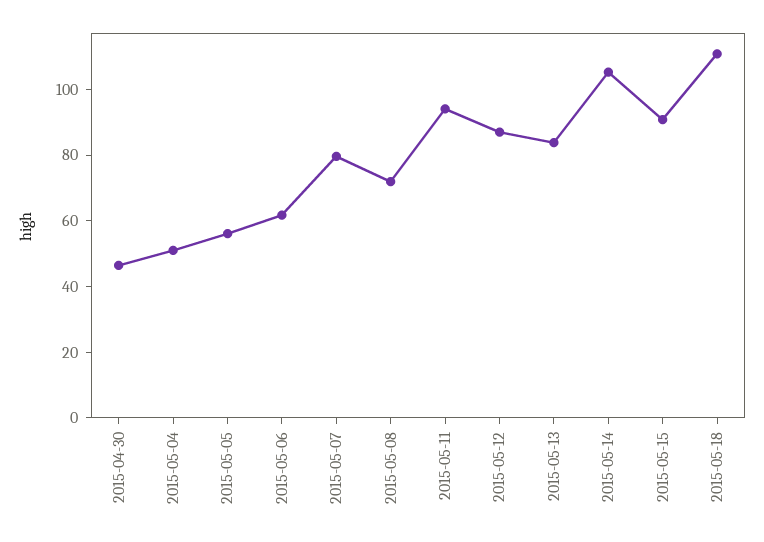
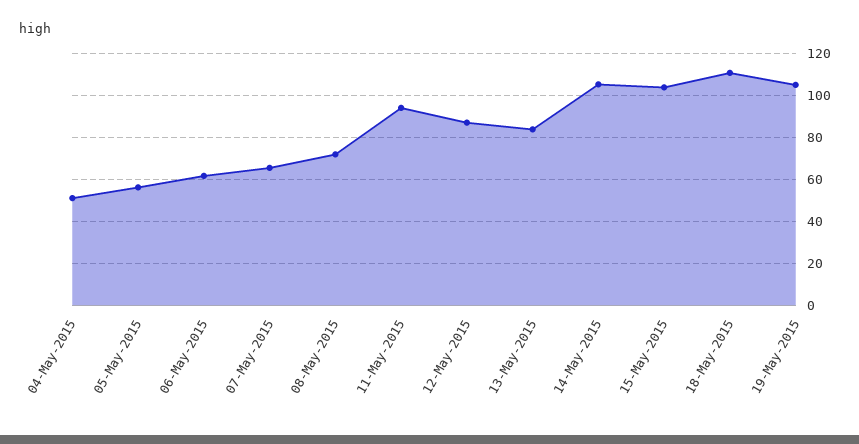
2015-04-30: 45 -> none
2015-05-07: 80 -> 65
2015-05-15: 90 -> 105
19-May-2015: none -> 105

